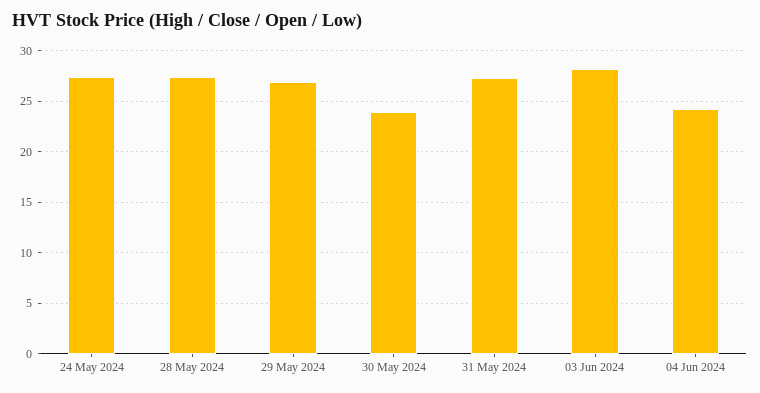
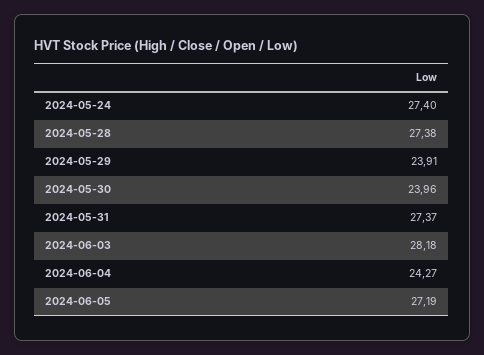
29 May 2024: 27 -> 23.91
2024-06-05: none -> 27.19

